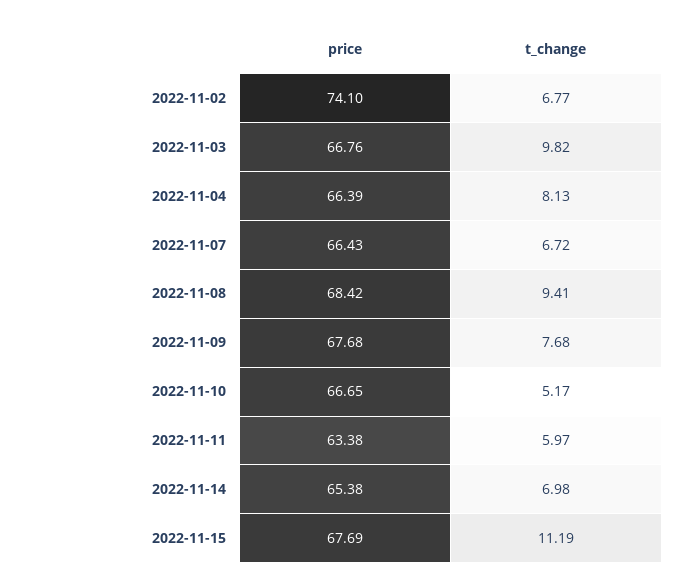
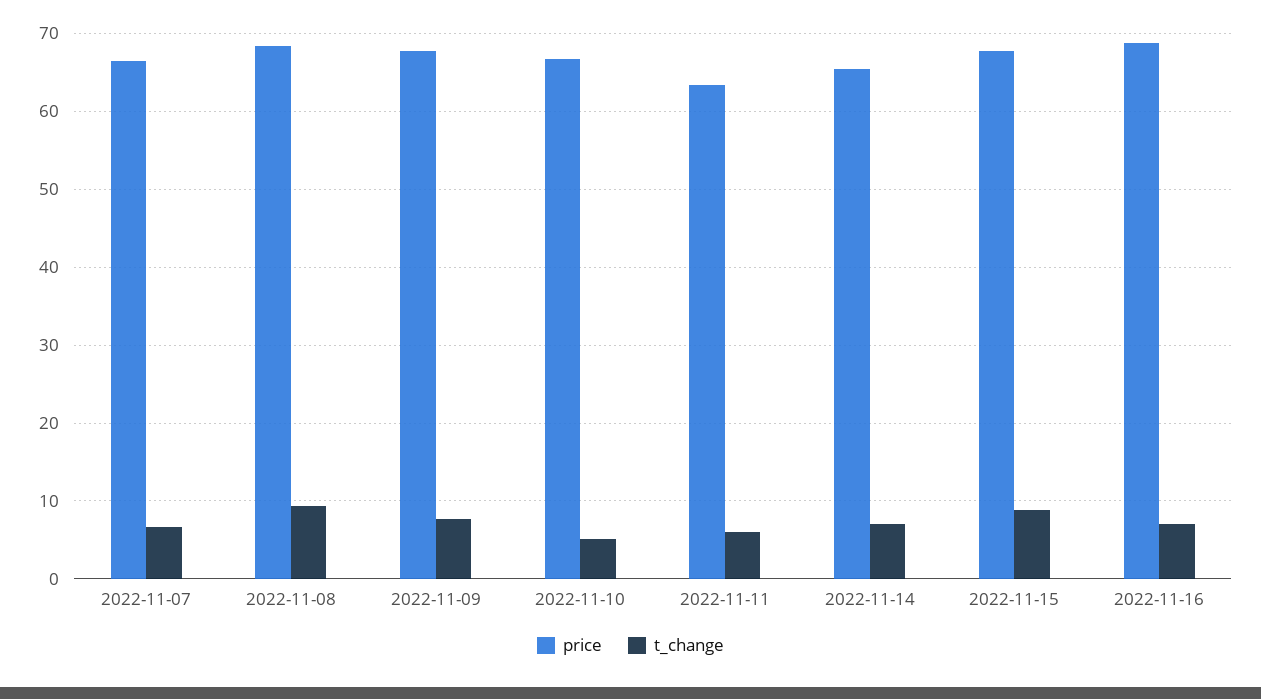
price, 2022-11-02: 74.1 -> none
t_change, 2022-11-02: 6.77 -> none
price, 2022-11-03: 66.76 -> none
t_change, 2022-11-03: 9.82 -> none
price, 2022-11-04: 66.39 -> none
t_change, 2022-11-04: 8.13 -> none
t_change, 2022-11-15: 11.19 -> 9
price, 2022-11-16: none -> 69
t_change, 2022-11-16: none -> 7

